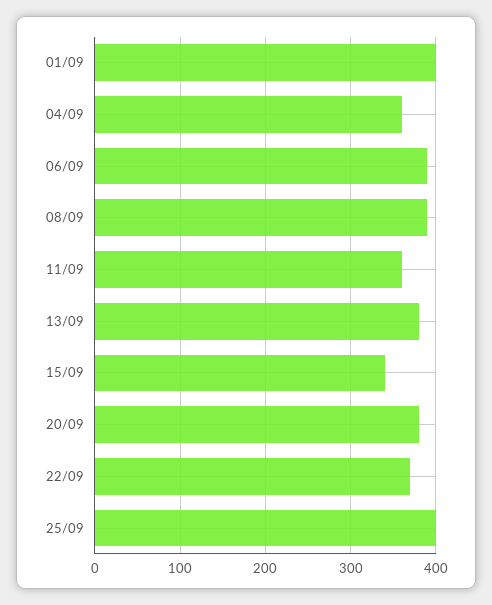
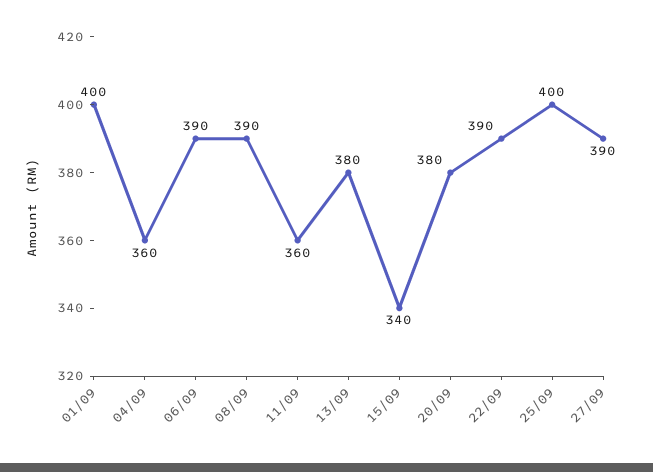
22/09: 370 -> 390
27/09: none -> 390

